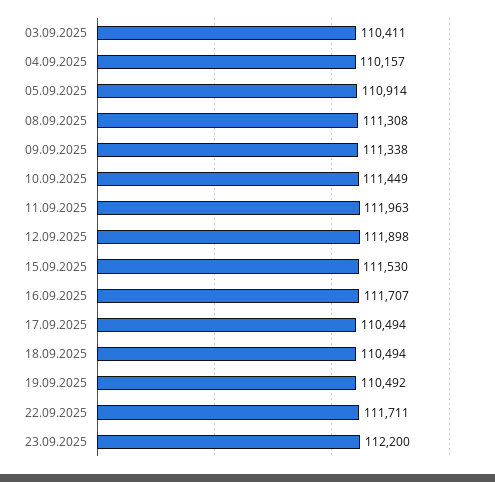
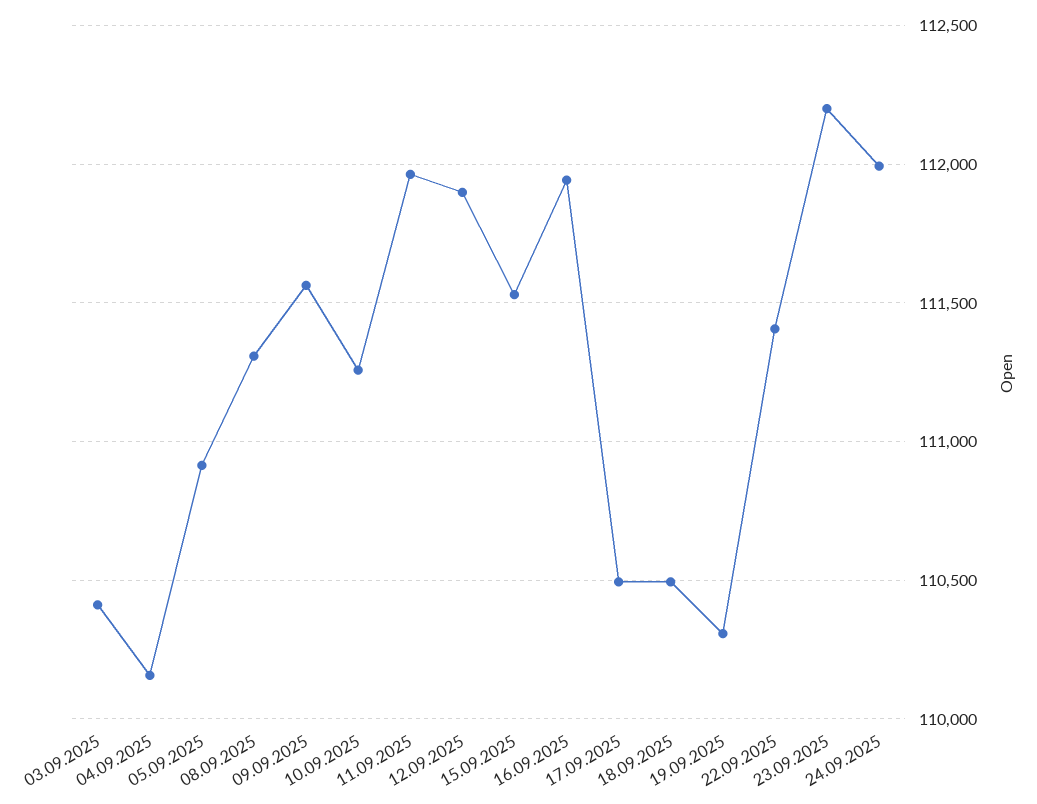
09.09.2025: 111338 -> 111550
10.09.2025: 111449 -> 111250
16.09.2025: 111707 -> 111950
19.09.2025: 110492 -> 110300
22.09.2025: 111711 -> 111400
24.09.2025: none -> 112000

